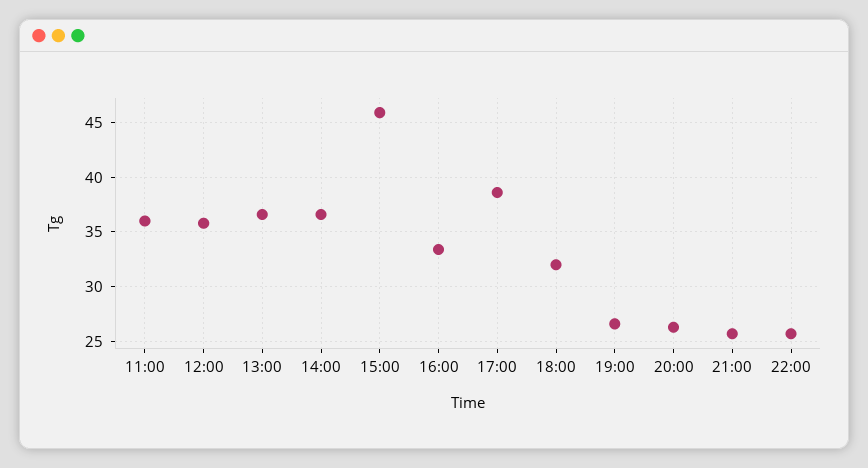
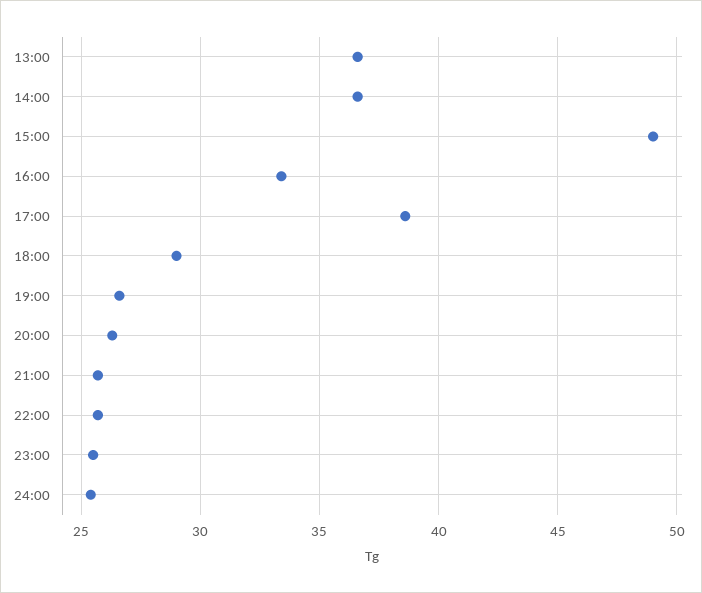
11:00: 36 -> none
12:00: 36 -> none
15:00: 46 -> 49
18:00: 32 -> 29
23:00: none -> 25.5
24:00: none -> 25.5

